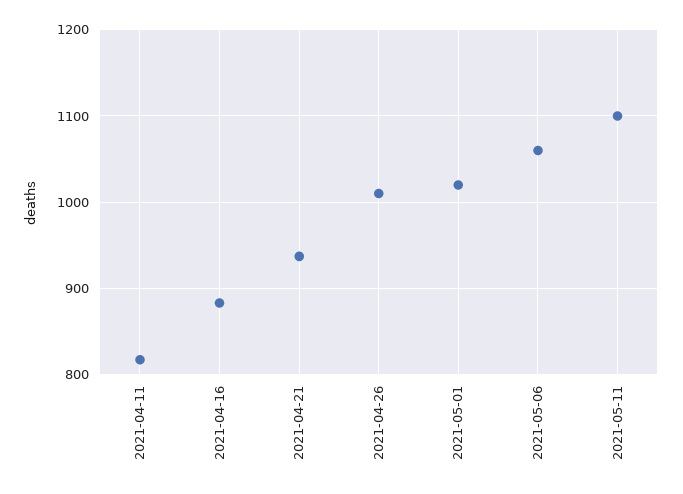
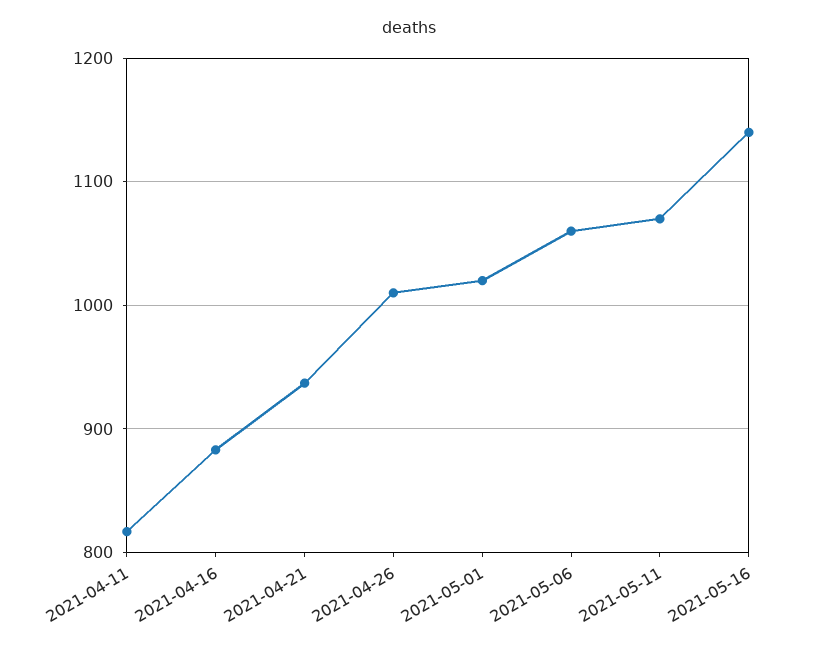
2021-05-11: 1100 -> 1070
2021-05-16: none -> 1140

